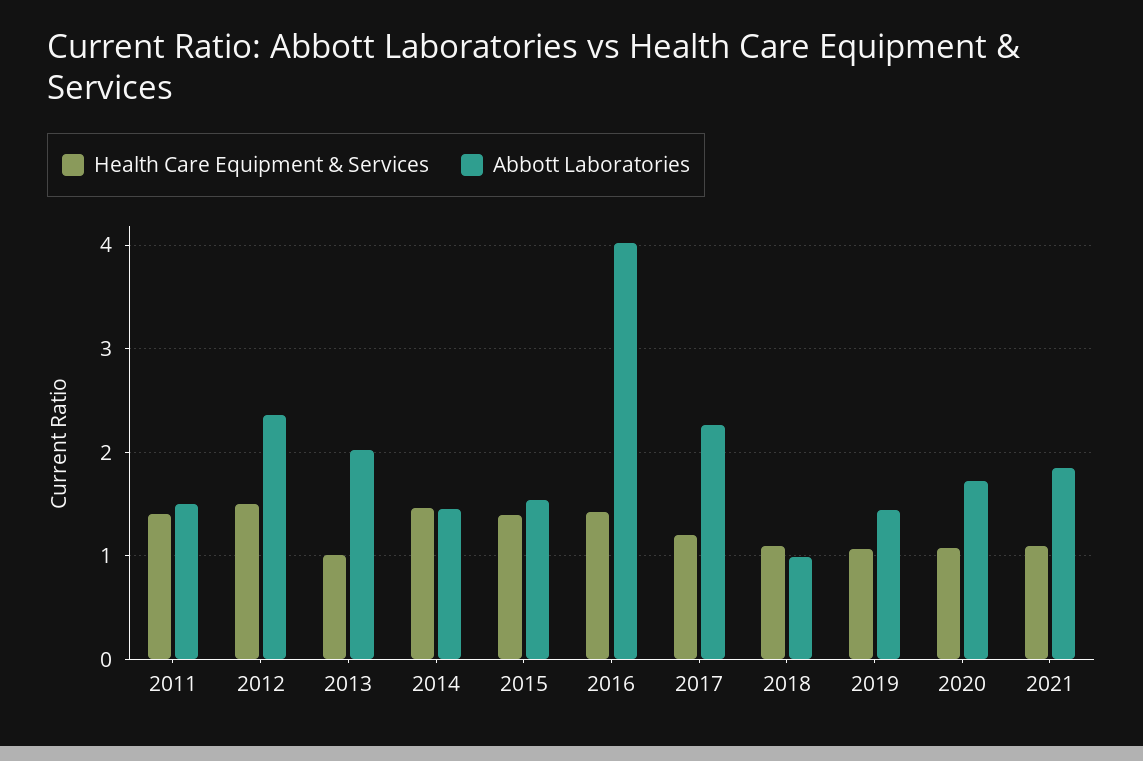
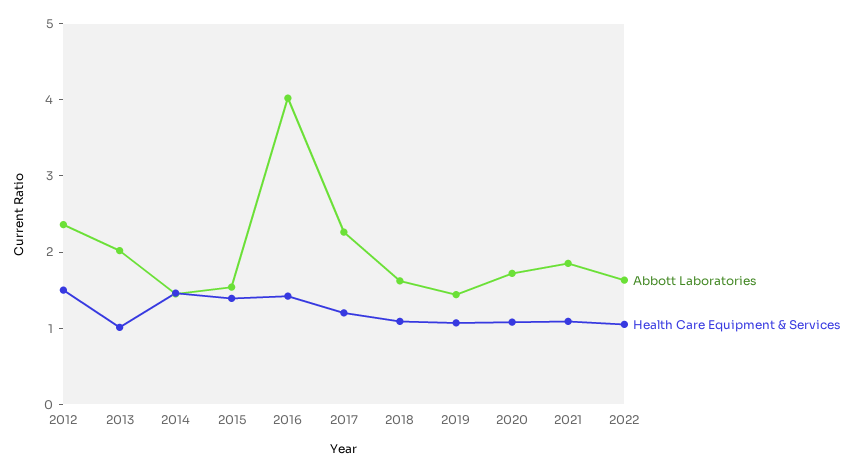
Health Care Equipment & Services, 2011: 1.4 -> none
Abbott Laboratories, 2011: 1.5 -> none
Abbott Laboratories, 2018: 1 -> 1.6
Abbott Laboratories, 2022: none -> 1.6
Health Care Equipment & Services, 2022: none -> 1

